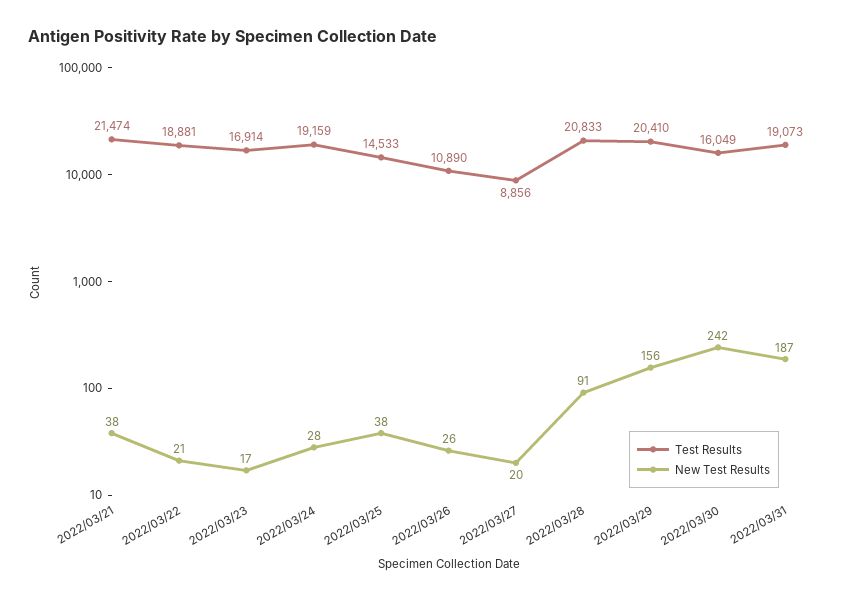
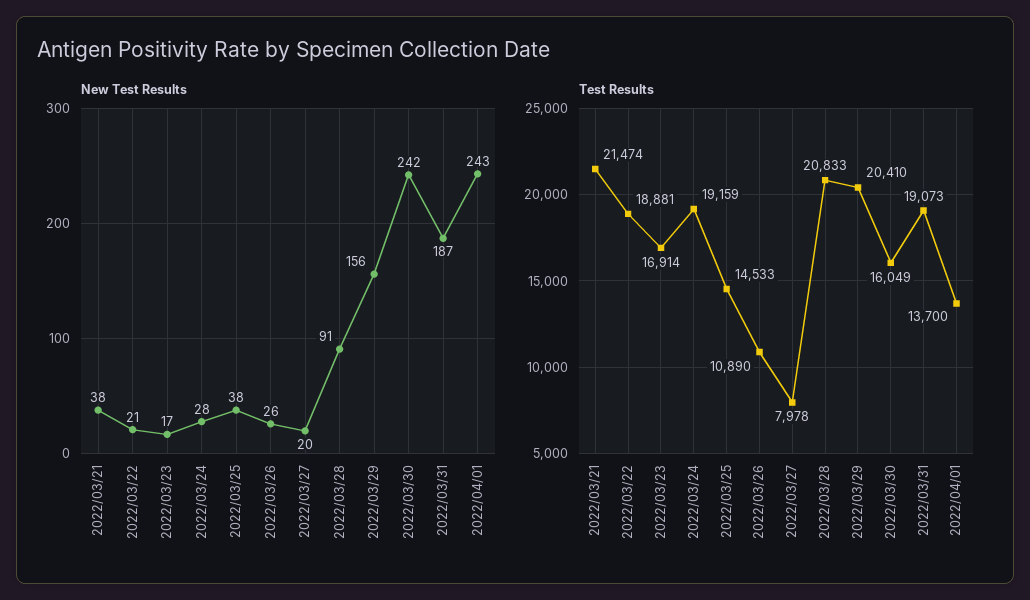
Test Results, 2022/03/27: 8856 -> 7978
New Test Results, 2022/04/01: none -> 243
Test Results, 2022/04/01: none -> 13700

